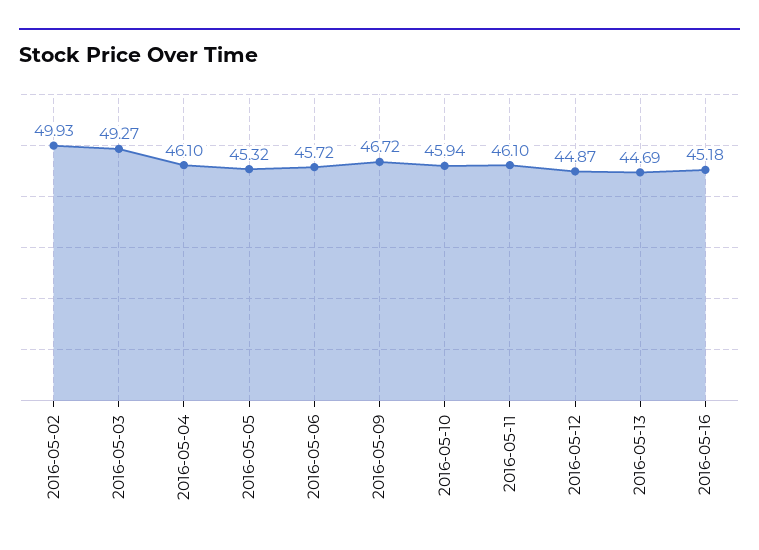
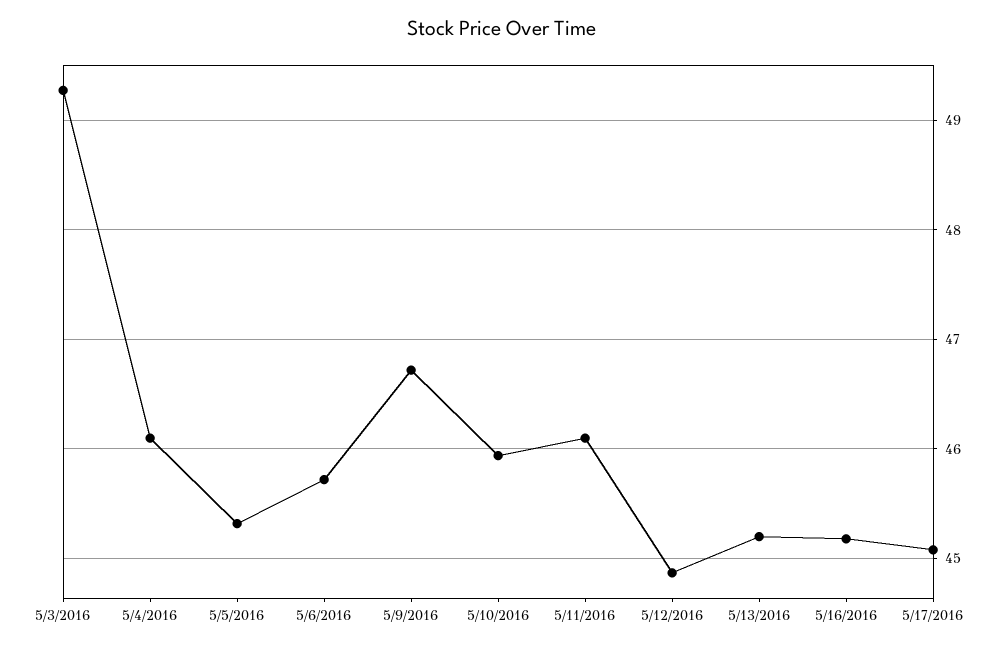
2016-05-02: 49.93 -> none
2016-05-13: 44.69 -> 45.2
5/17/2016: none -> 45.1

